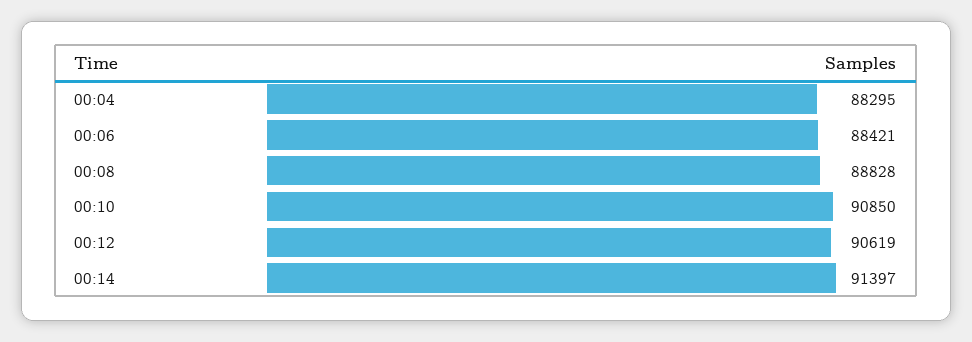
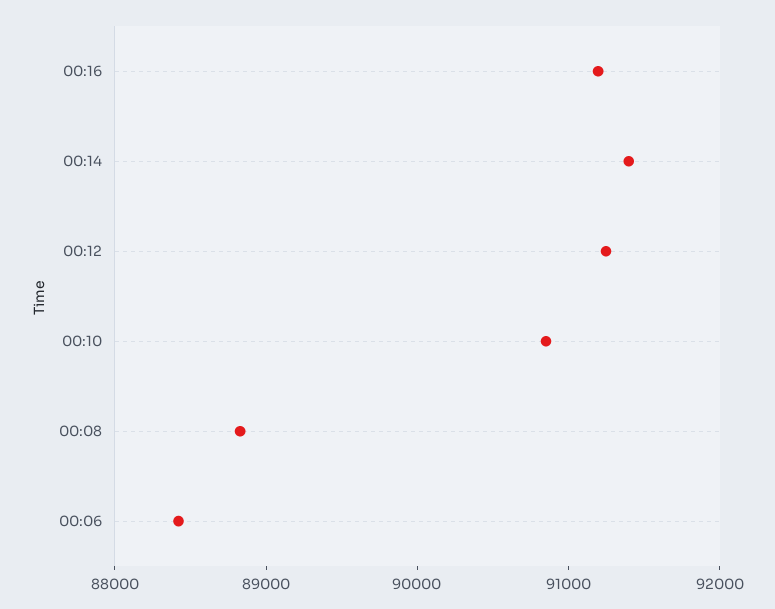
00:04: 88295 -> none
00:12: 90619 -> 91200
00:16: none -> 91200

